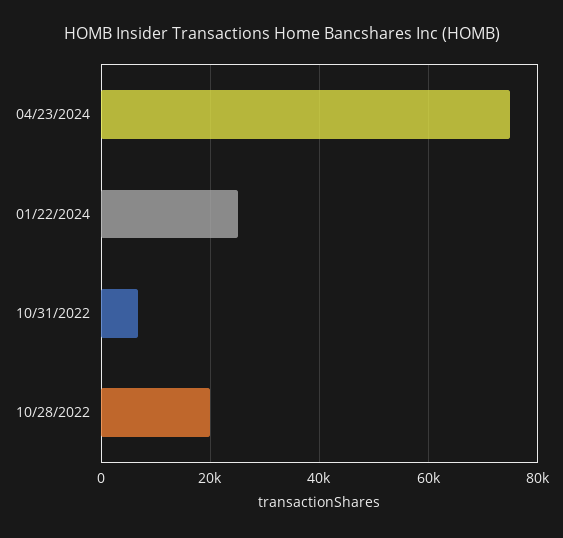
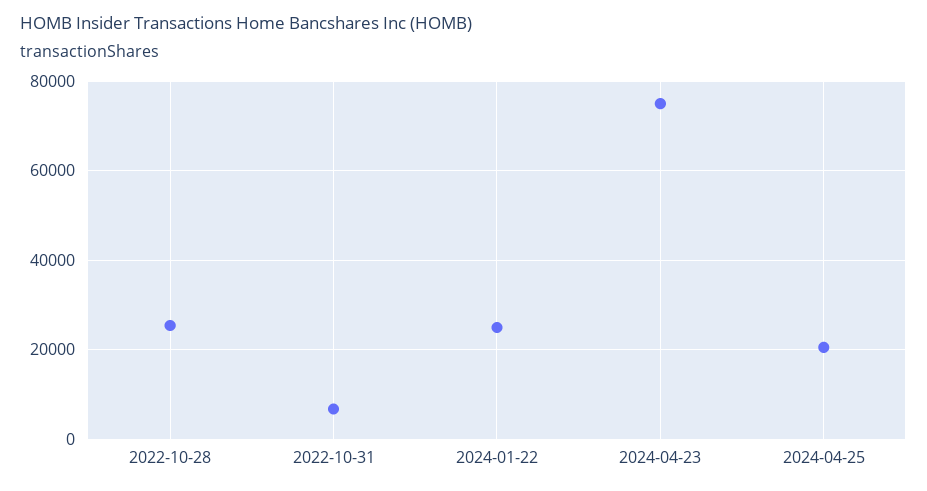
10/28/2022: 20000 -> 26000
2024-04-25: none -> 20000

